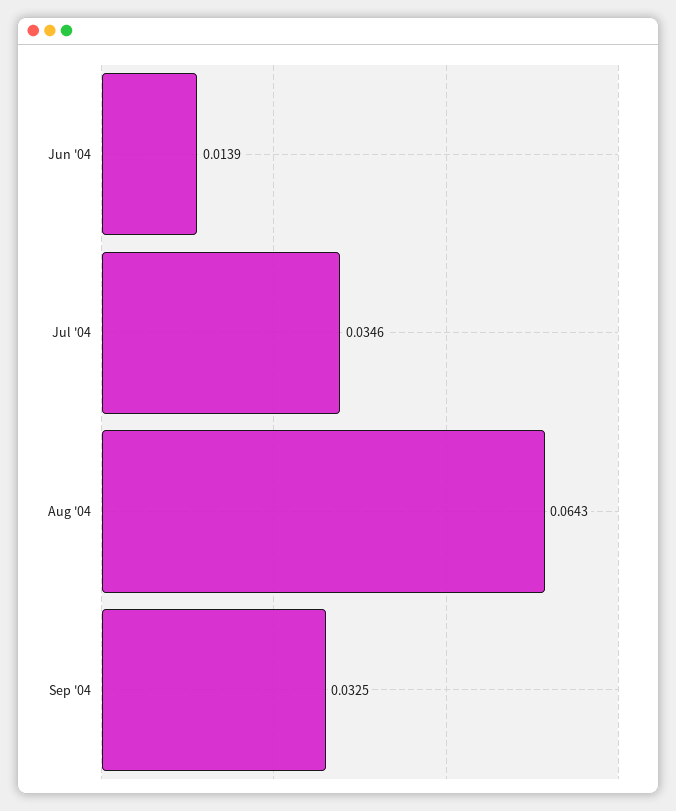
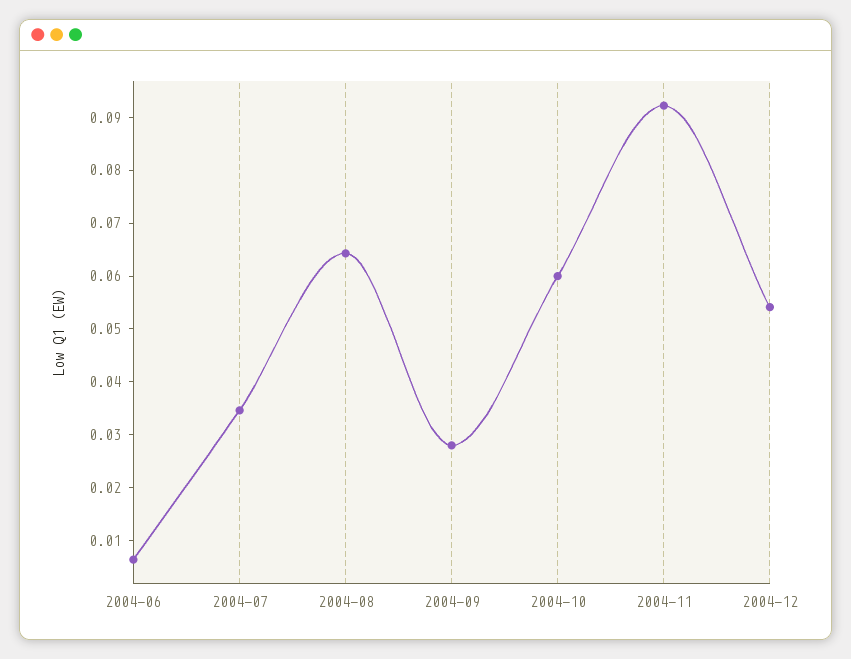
Jun '04: 0.0139 -> 0.006
Sep '04: 0.0325 -> 0.028
2004-10: none -> 0.06
2004-11: none -> 0.092
2004-12: none -> 0.054

